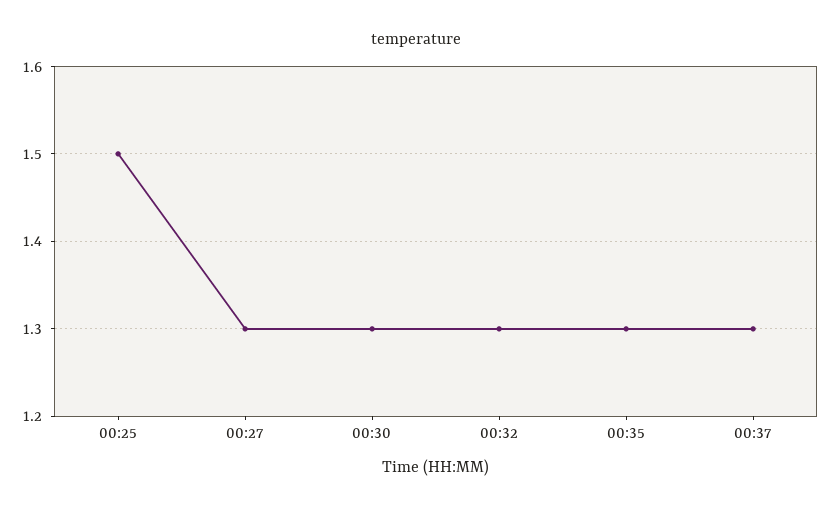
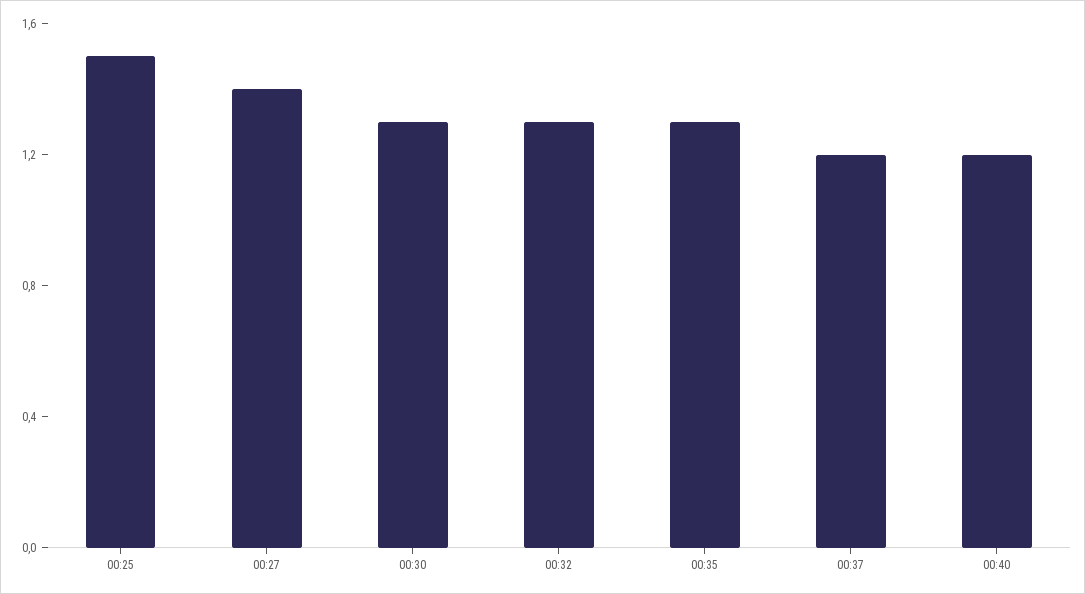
00:27: 1.3 -> 1.4
00:37: 1.3 -> 1.2
00:40: none -> 1.2

